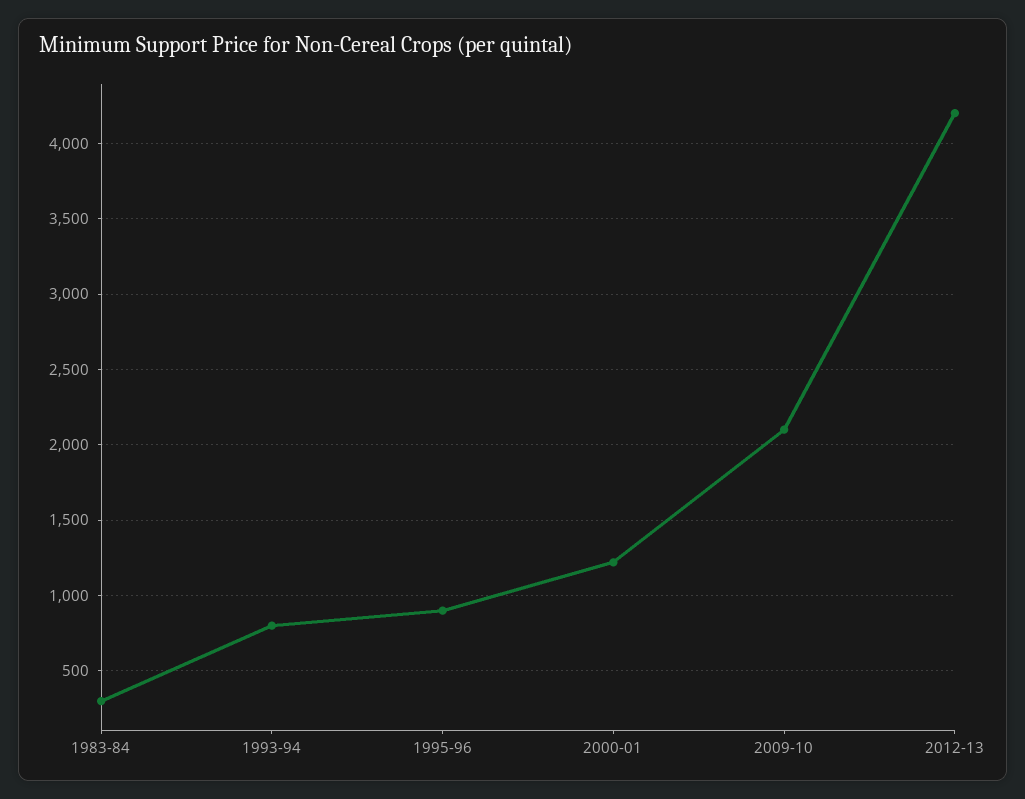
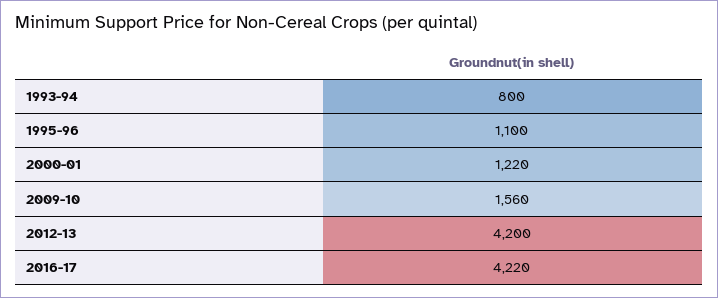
1983-84: 300 -> none
1995-96: 900 -> 1100
2009-10: 2100 -> 1560
2016-17: none -> 4220

